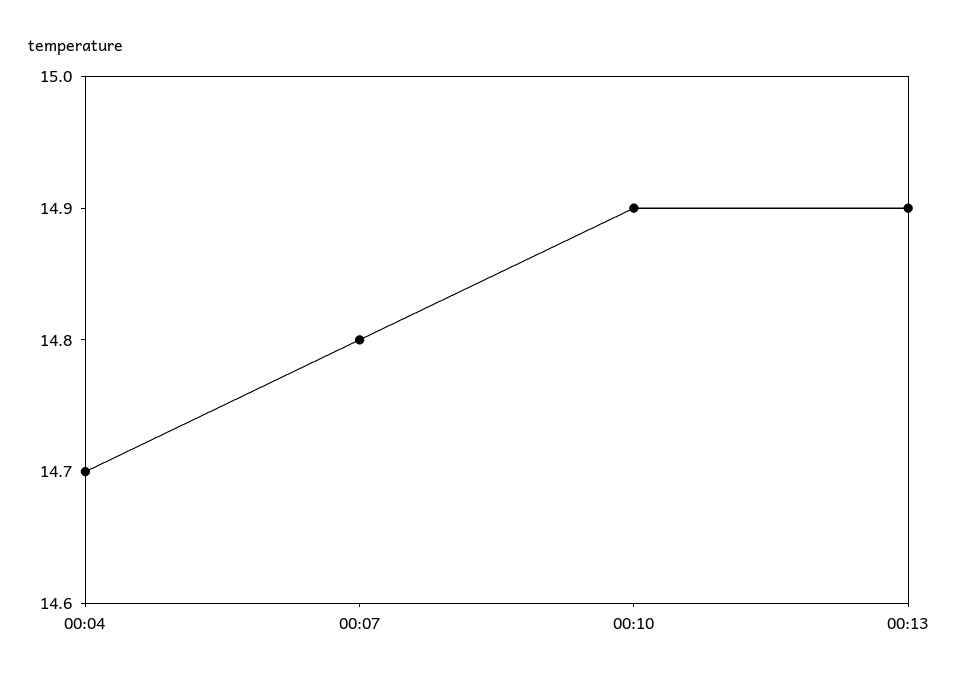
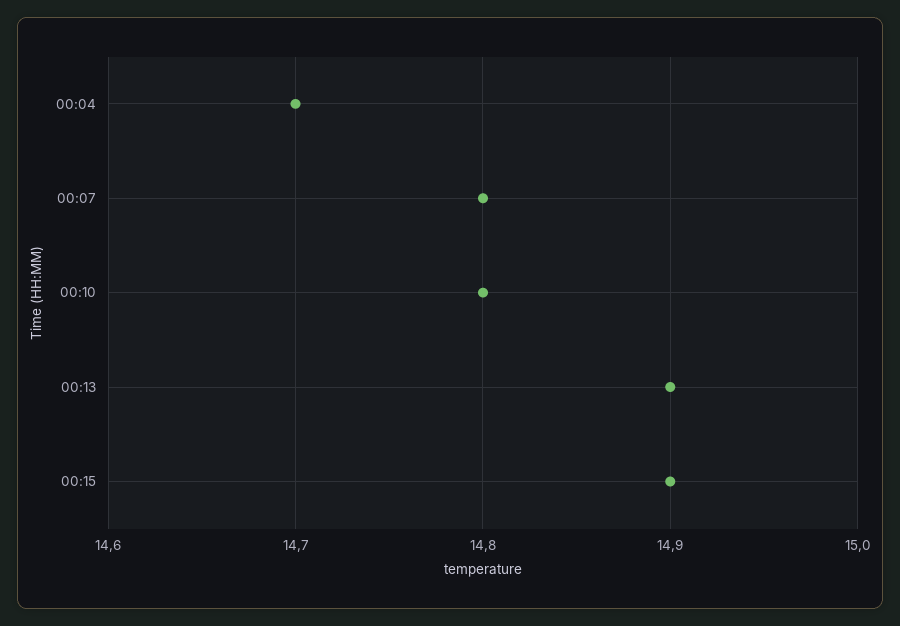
00:10: 14.9 -> 14.8
00:15: none -> 14.9

